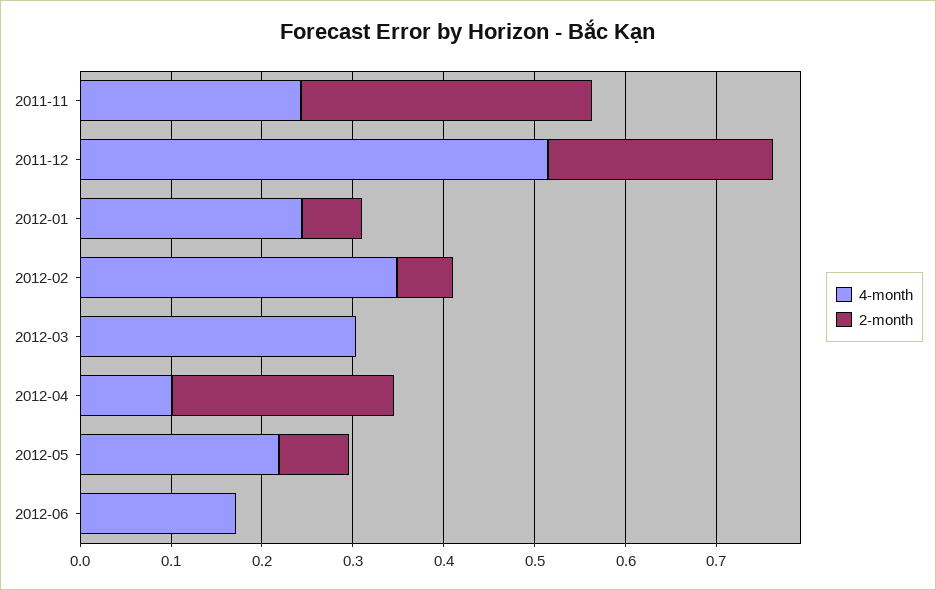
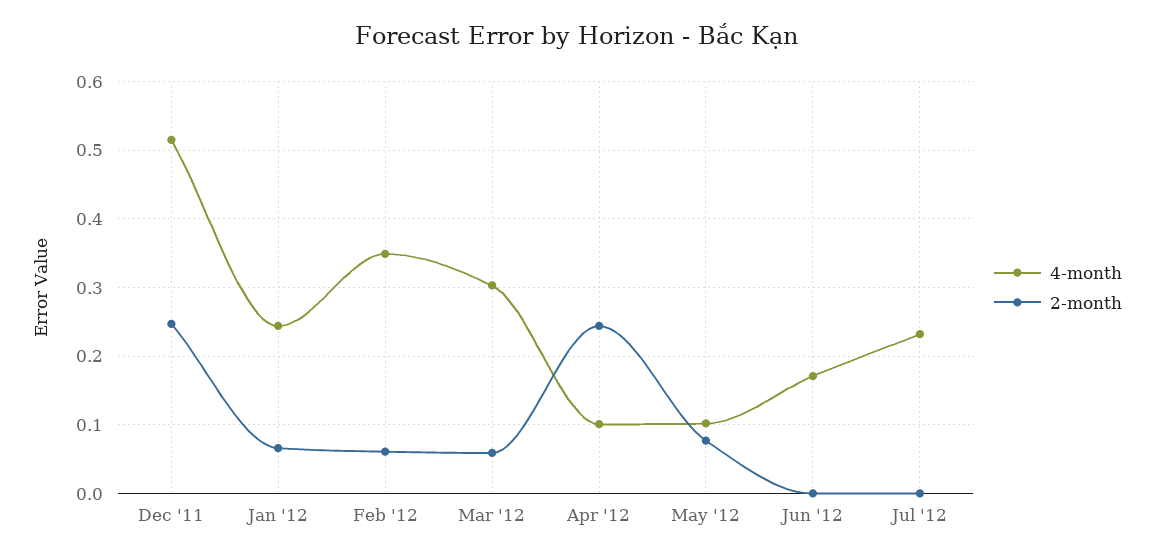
4-month, 2011-11: 0.24 -> none
2-month, 2011-11: 0.32 -> none
2-month, 2012-03: 0 -> 0.06
4-month, 2012-05: 0.22 -> 0.1
4-month, Jul '12: none -> 0.23
2-month, Jul '12: none -> 0

